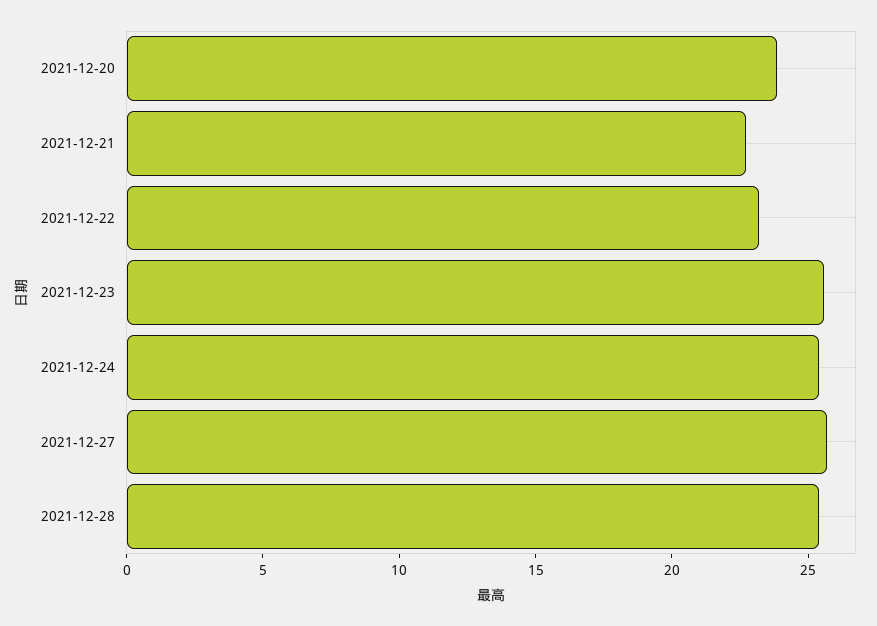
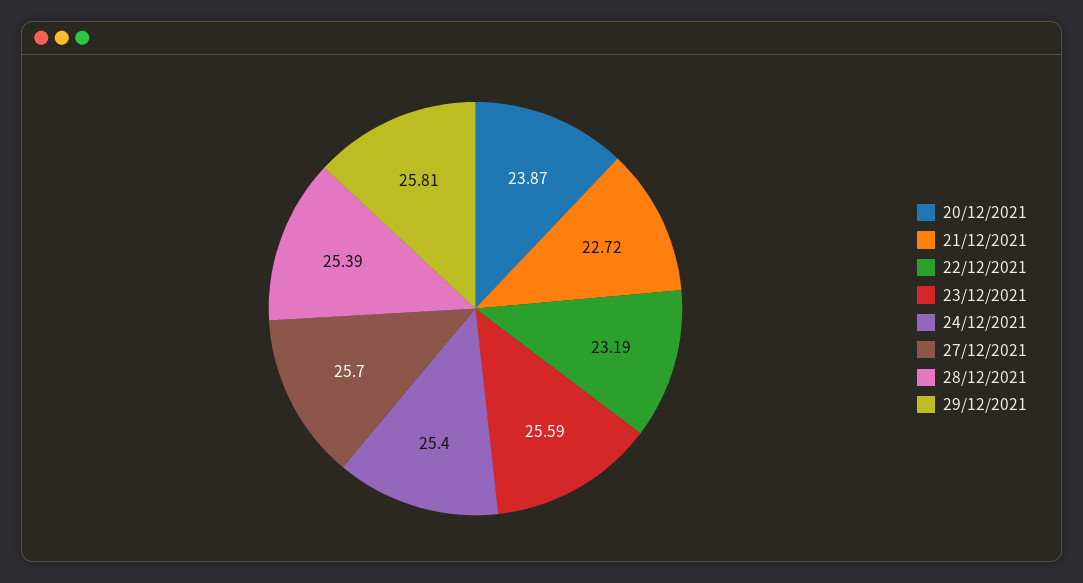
29/12/2021: none -> 25.81

